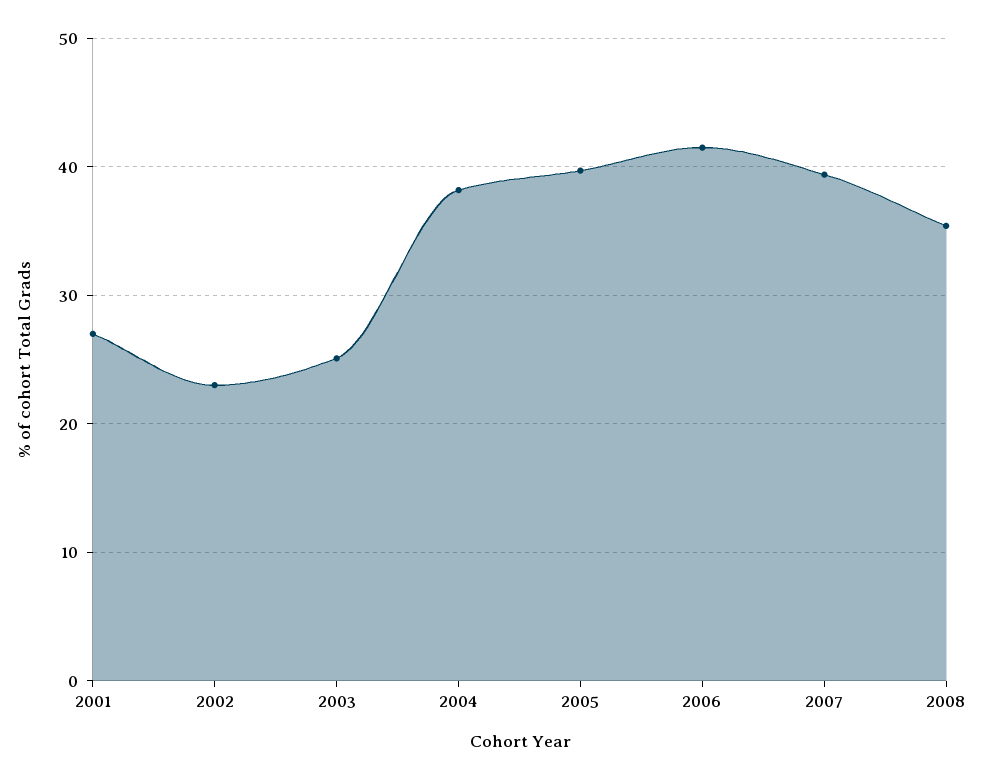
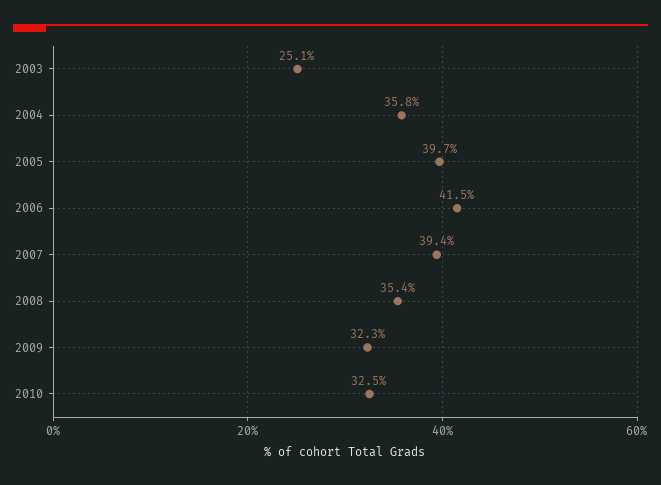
2001: 27 -> none
2002: 23 -> none
2004: 38 -> 35.8
2009: none -> 32.3
2010: none -> 32.5

